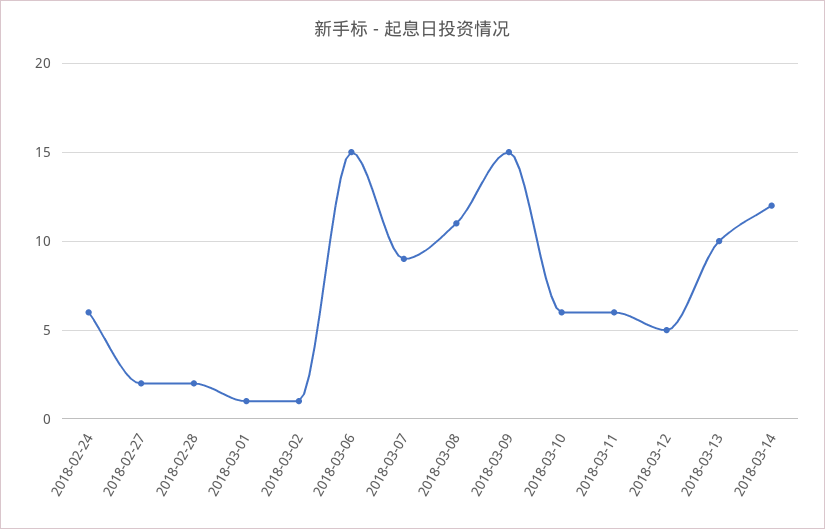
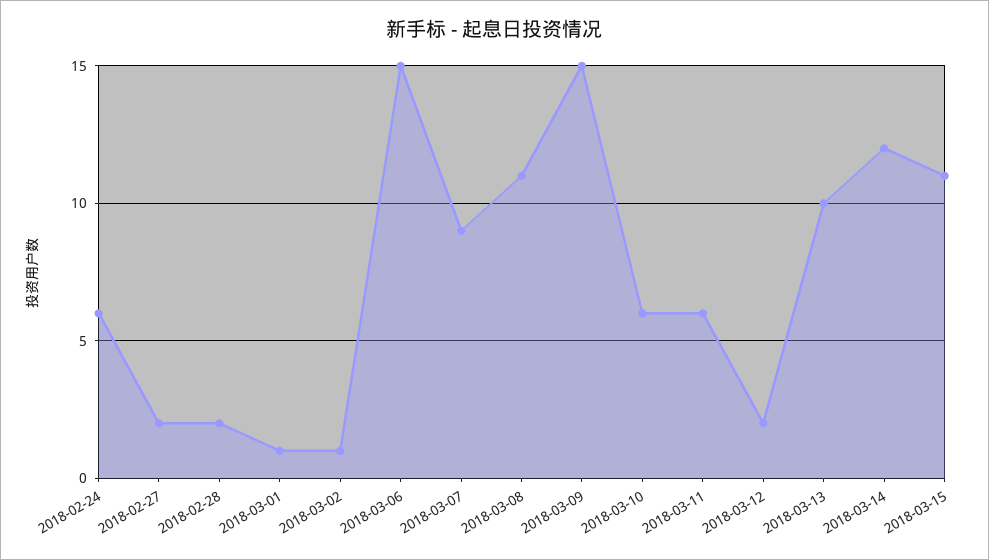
2018-03-12: 5 -> 2
2018-03-15: none -> 11

